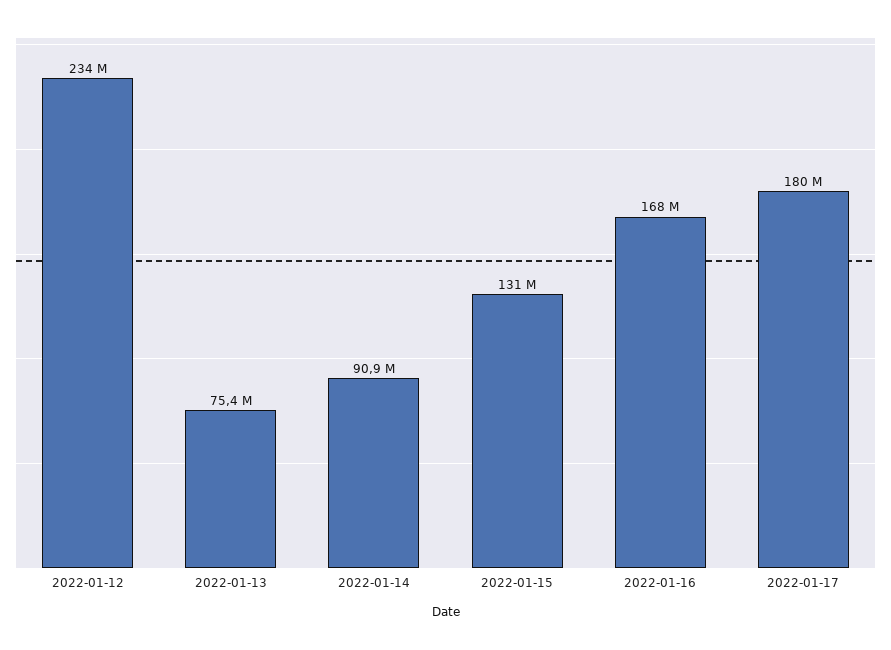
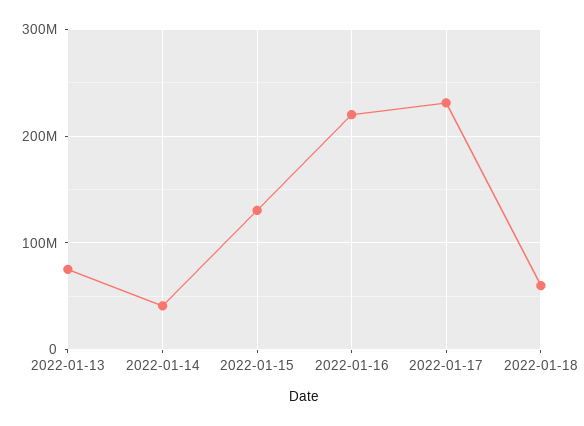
2022-01-12: 234000000 -> none
2022-01-14: 90900000 -> 40000000
2022-01-16: 168000000 -> 220000000
2022-01-17: 180000000 -> 230000000
2022-01-18: none -> 60000000

